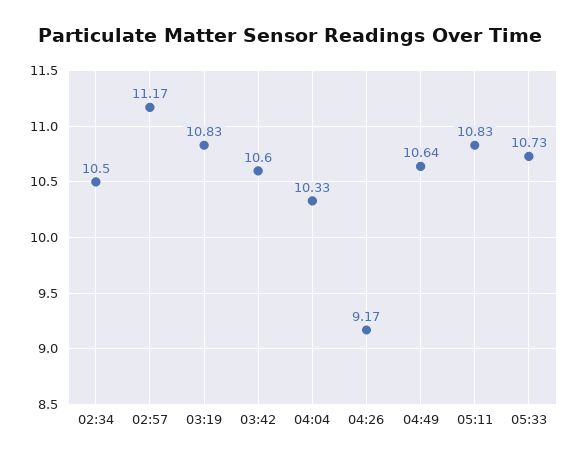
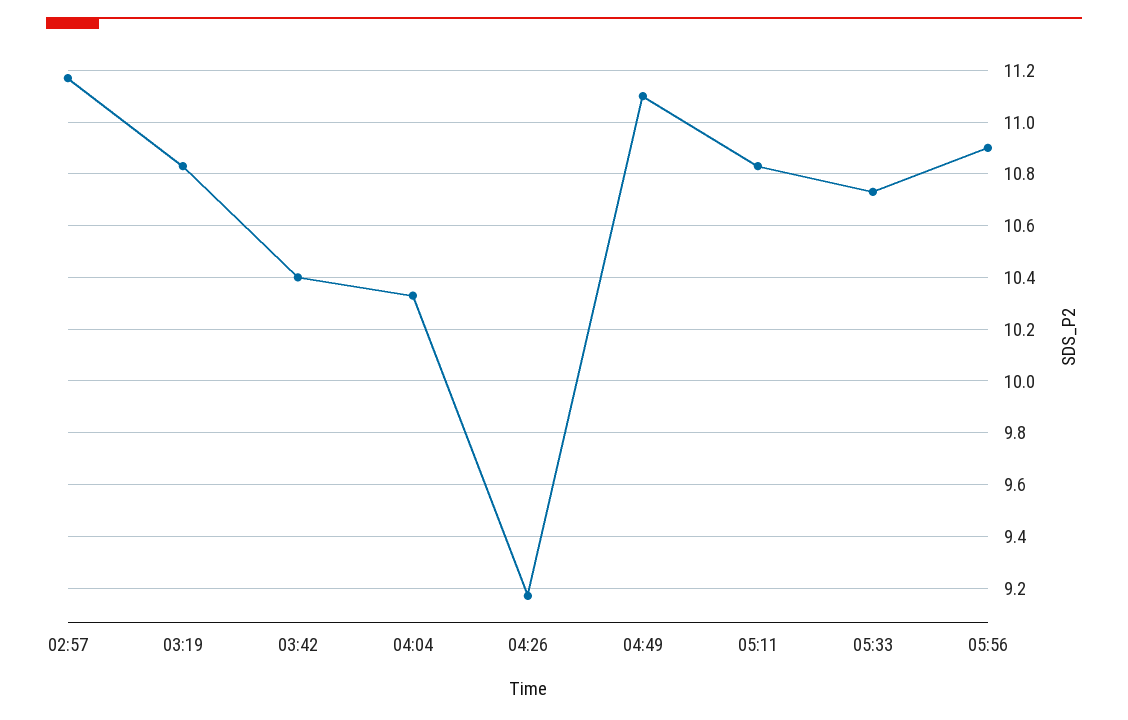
02:34: 10.5 -> none
03:42: 10.6 -> 10.4
04:49: 10.64 -> 11.1
05:56: none -> 10.9

